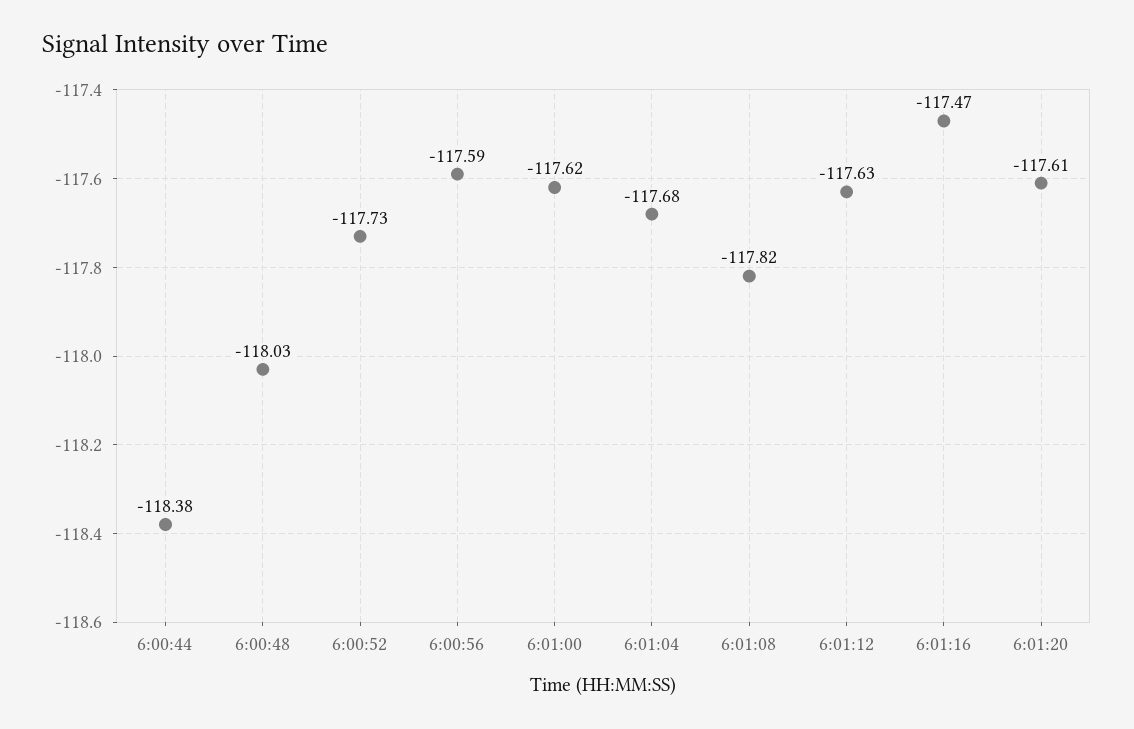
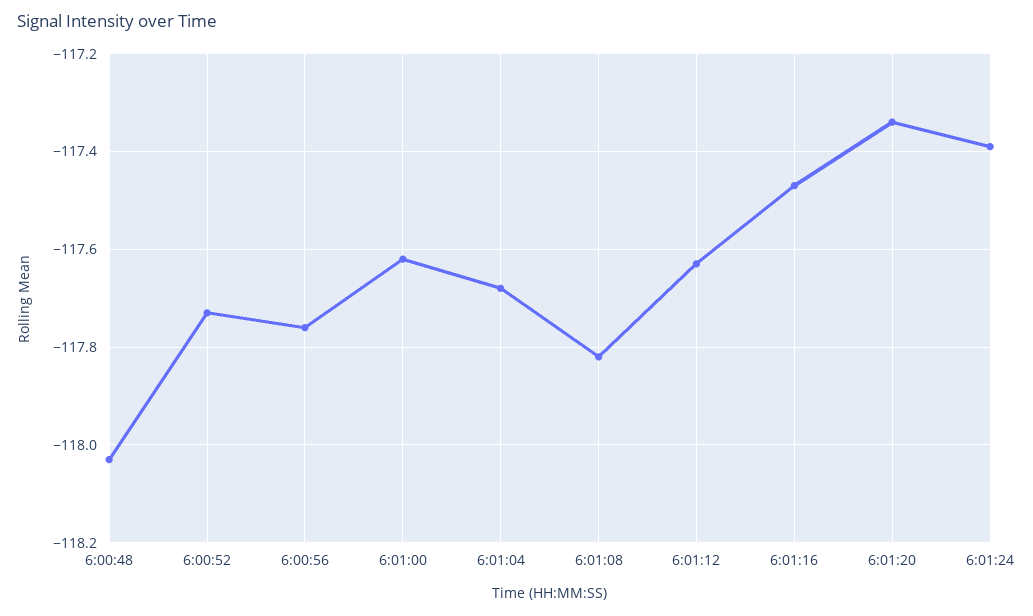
6:00:44: -118.38 -> none
6:00:56: -117.59 -> -117.75
6:01:20: -117.61 -> -117.35
6:01:24: none -> -117.4

